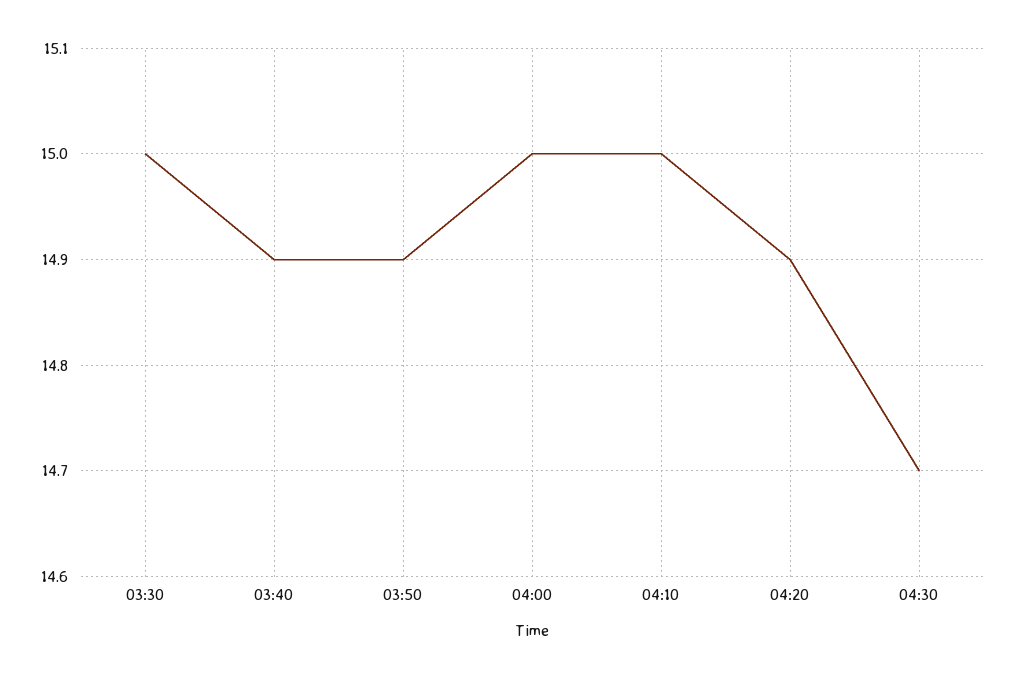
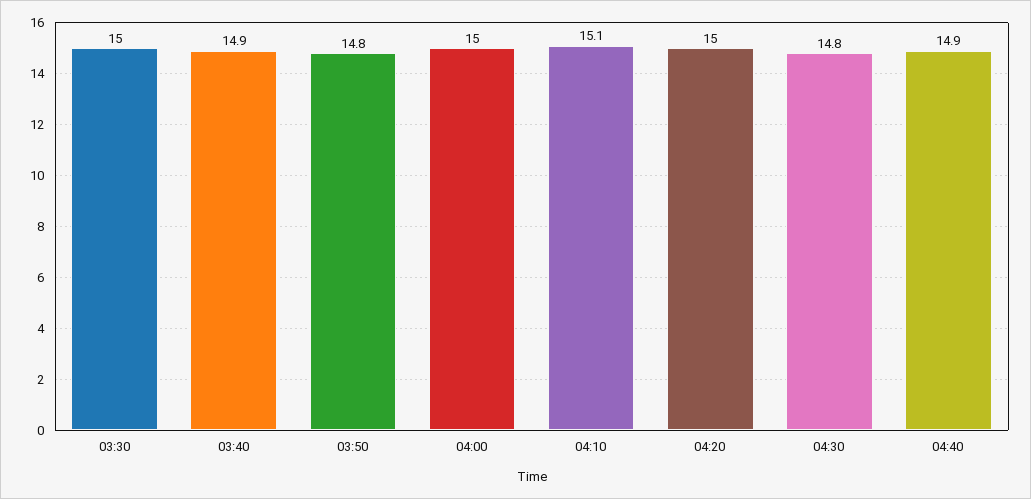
03:50: 14.9 -> 14.8
04:10: 15 -> 15.1
04:20: 14.9 -> 15
04:30: 14.7 -> 14.8
04:40: none -> 14.9

